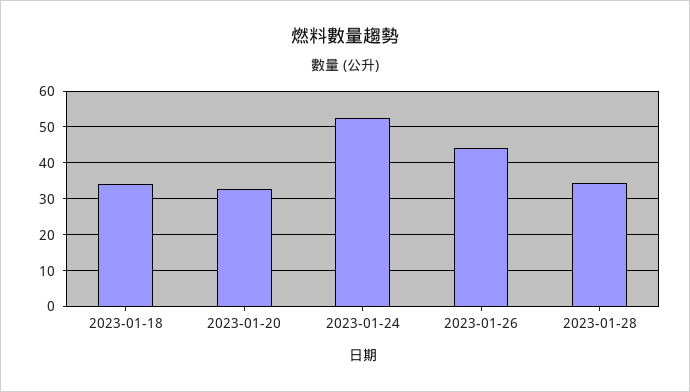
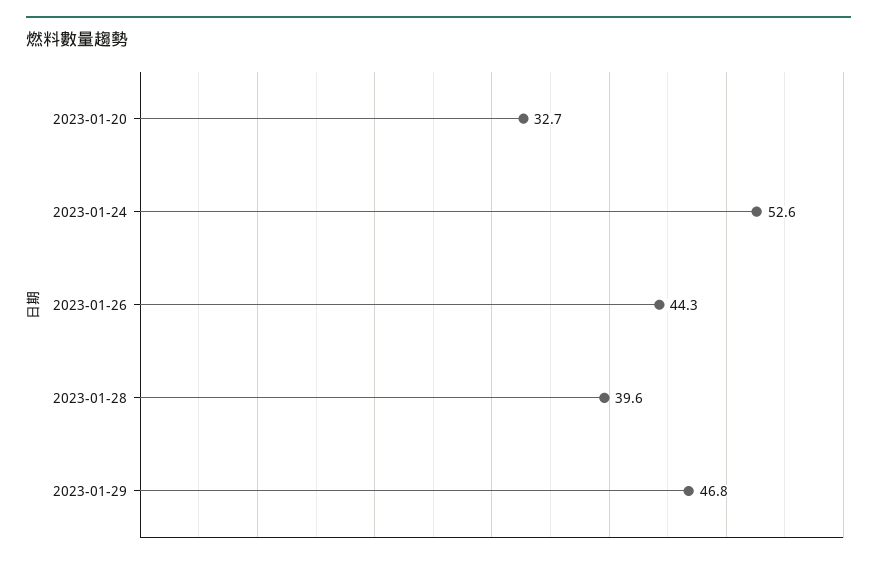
2023-01-18: 34 -> none
2023-01-28: 34 -> 39.6
2023-01-29: none -> 46.8

